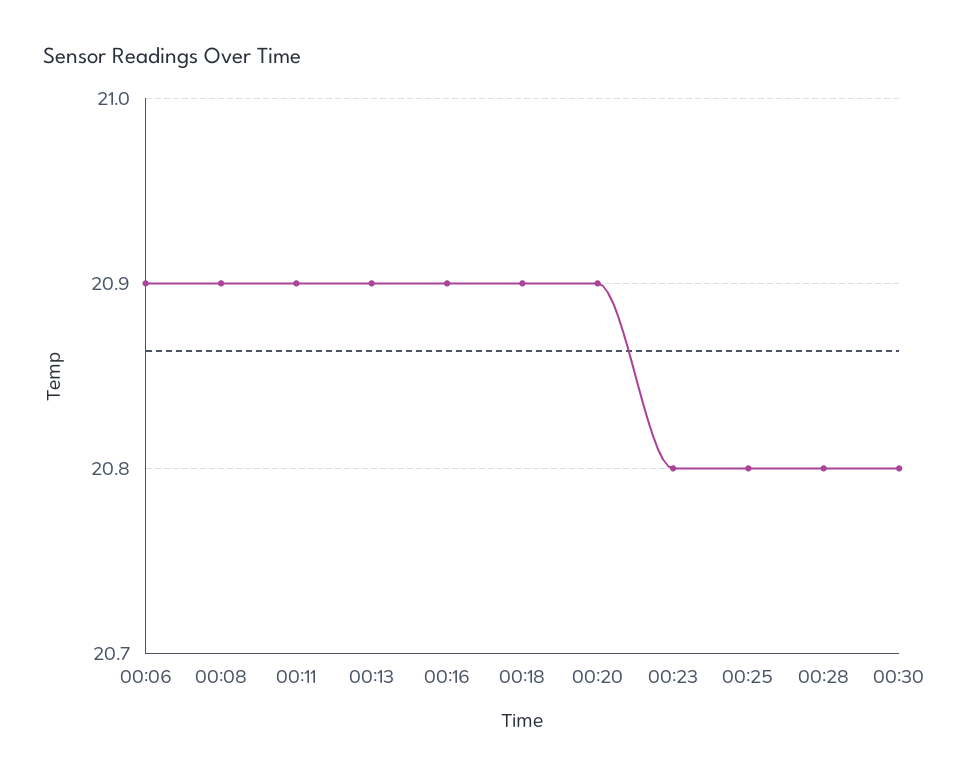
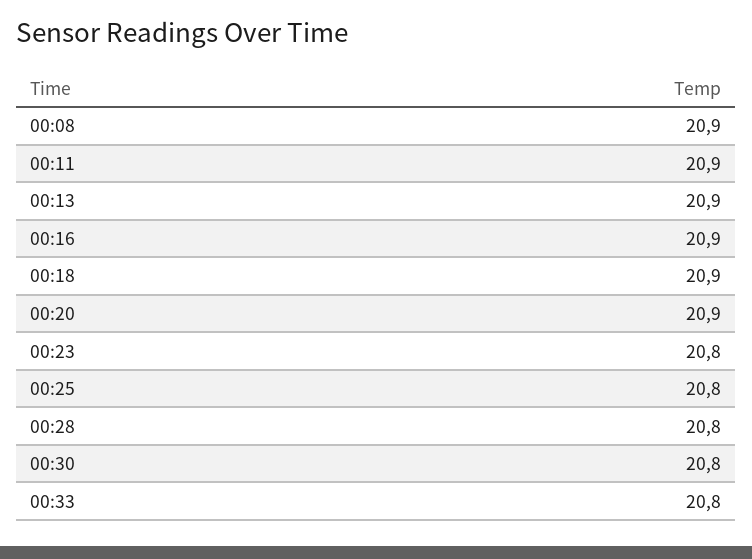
00:06: 20.9 -> none
00:33: none -> 20.8

